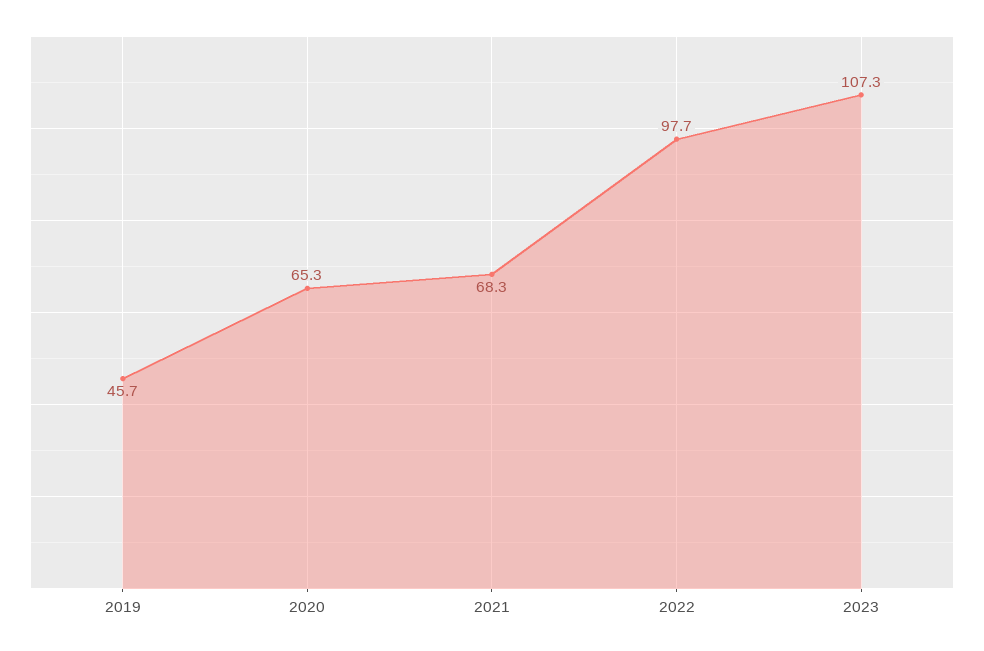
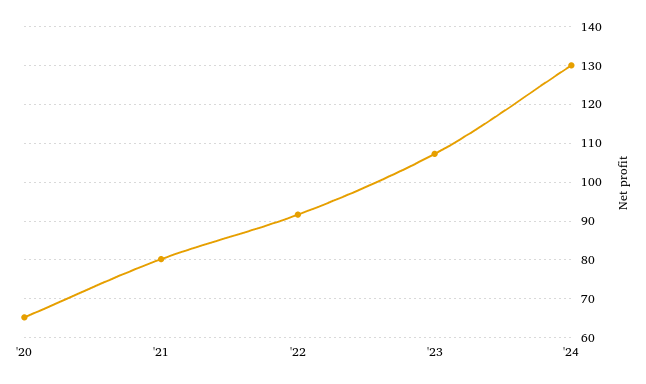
2019: 45.7 -> none
2021: 68.3 -> 80
2022: 97.7 -> 92
'24: none -> 130

